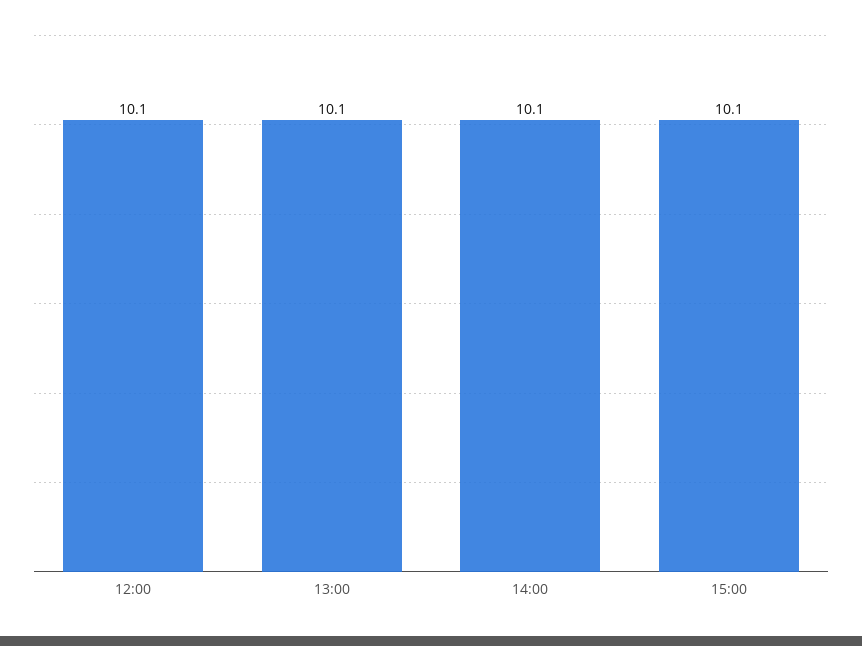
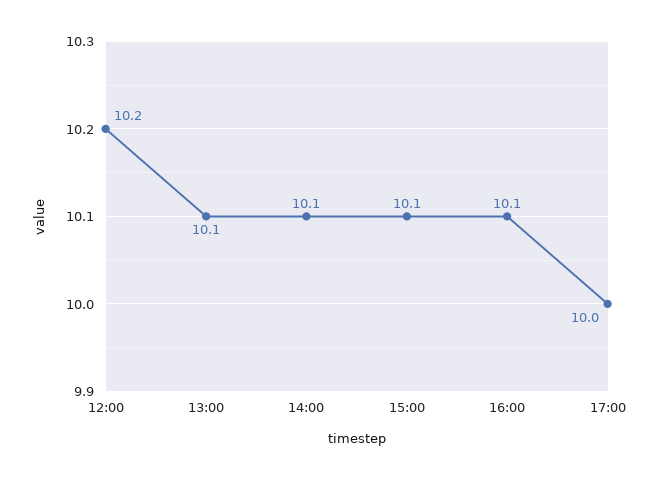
12:00: 10.1 -> 10.2
16:00: none -> 10.1
17:00: none -> 10

